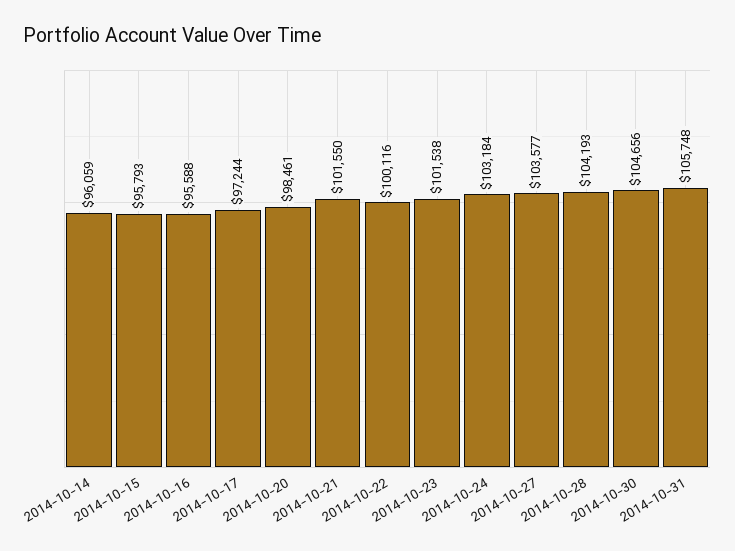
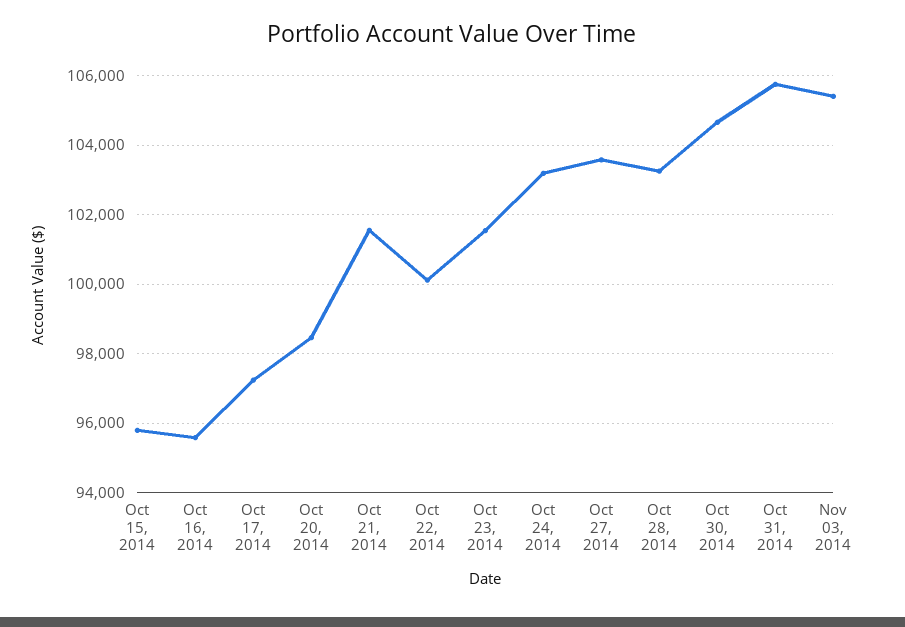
2014-10-14: 96059 -> none
2014-10-28: 104193 -> 103200
Nov 03, 2014: none -> 105400

